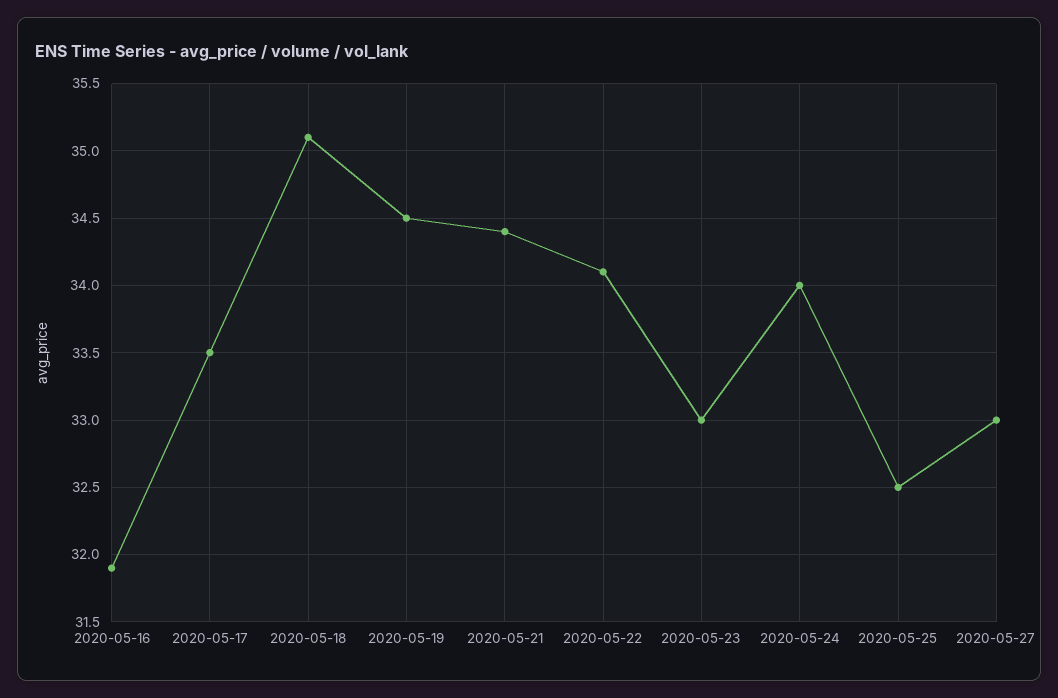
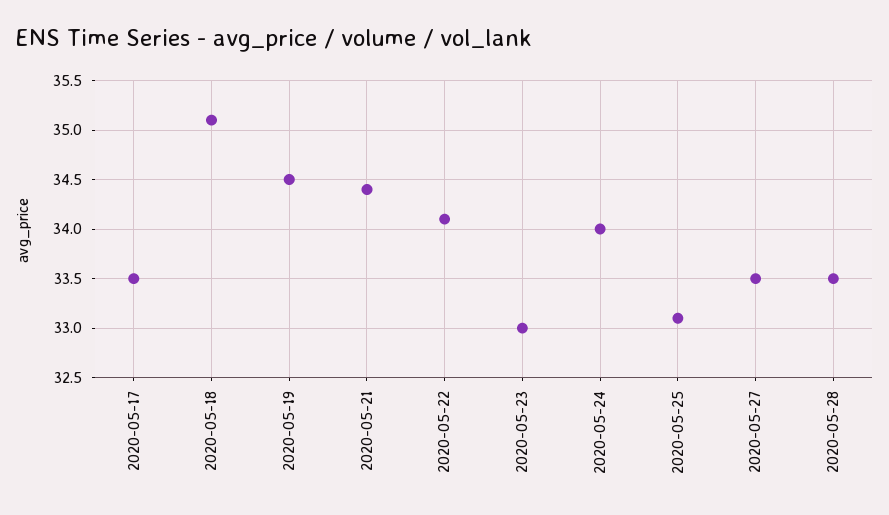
2020-05-16: 31.9 -> none
2020-05-25: 32.5 -> 33.1
2020-05-27: 33 -> 33.5
2020-05-28: none -> 33.5

